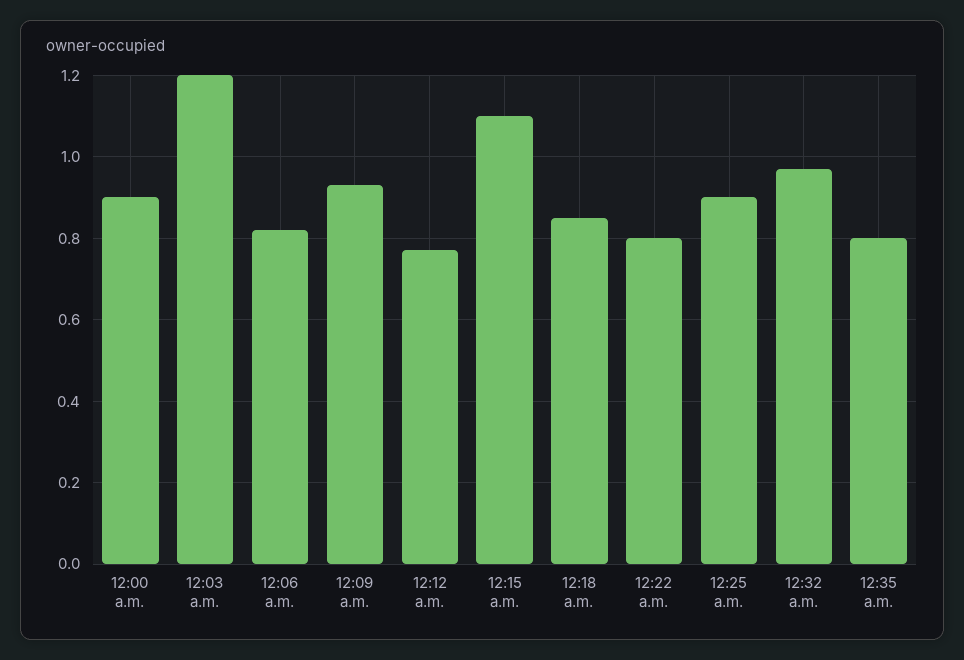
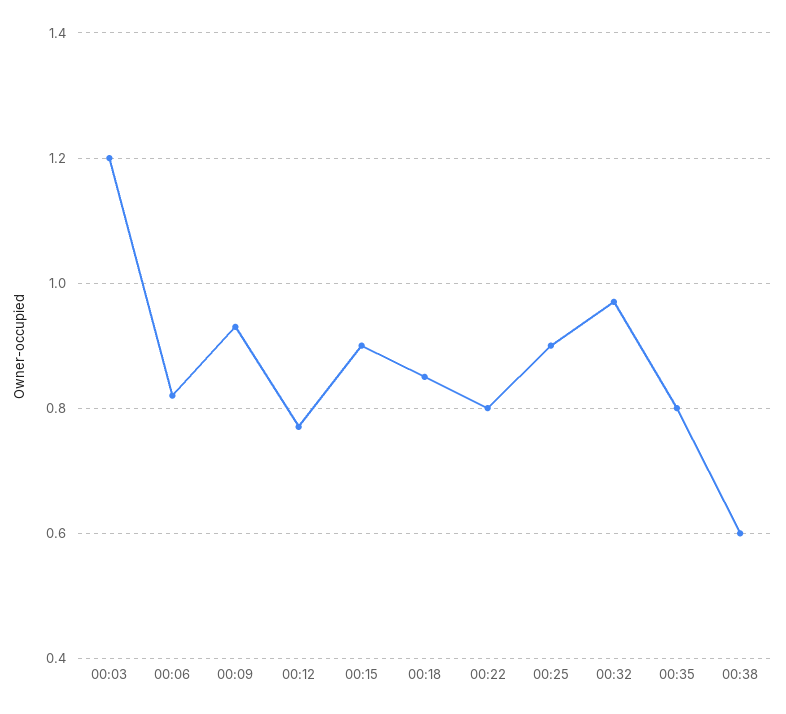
12:00 a.m.: 0.9 -> none
12:15 a.m.: 1.1 -> 0.9
00:38: none -> 0.6

